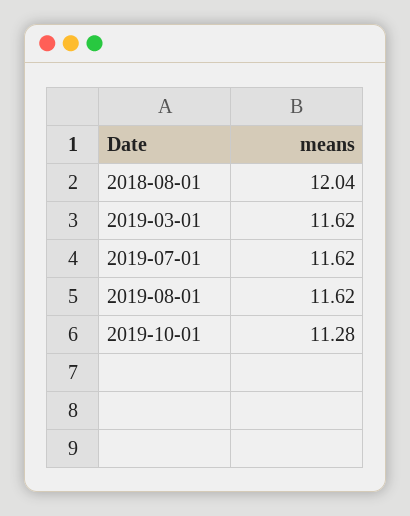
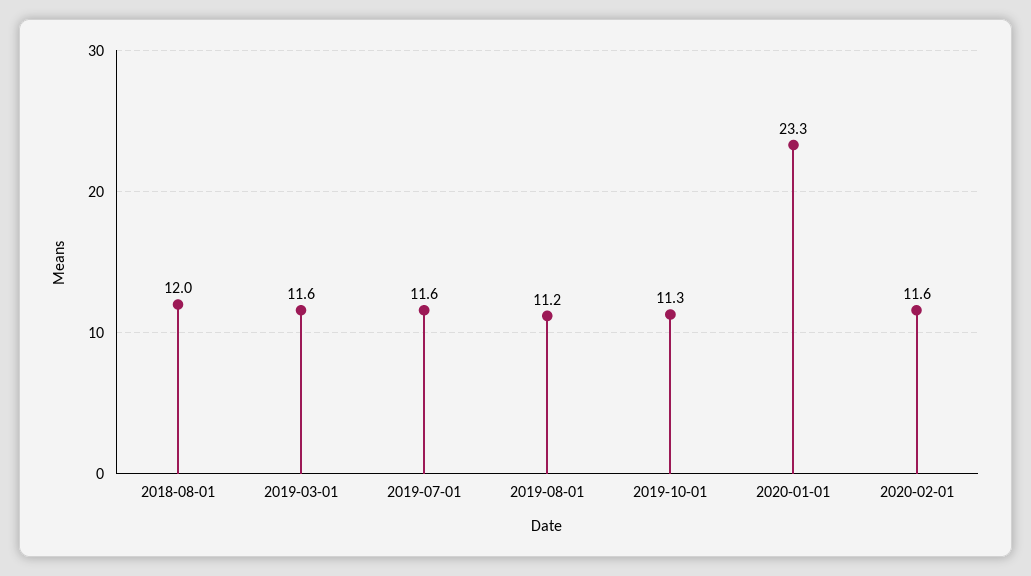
2019-08-01: 11.62 -> 11.2
2020-01-01: none -> 23.3
2020-02-01: none -> 11.6

